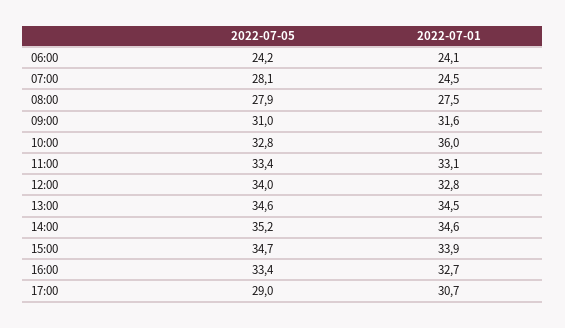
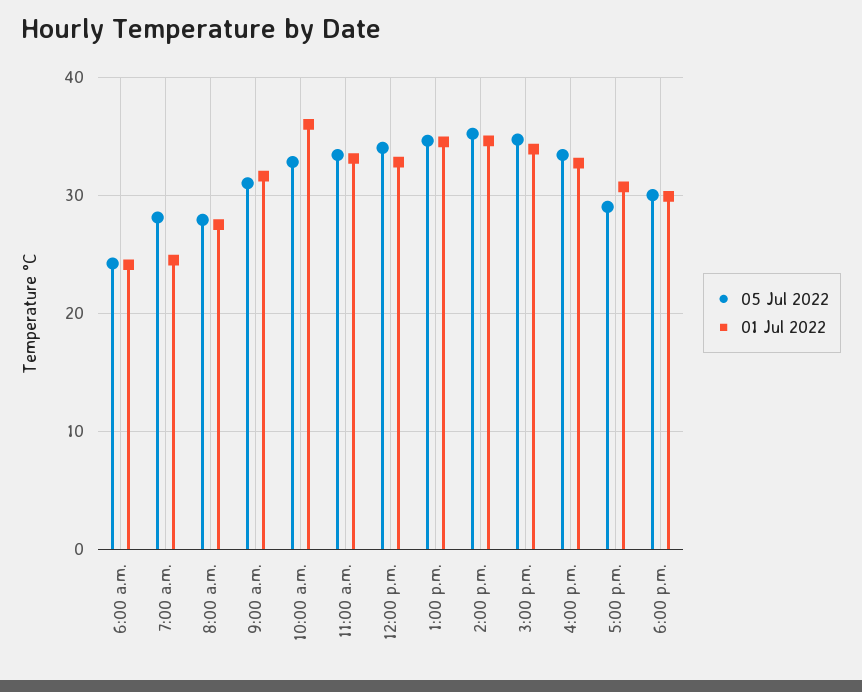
2022-07-05, 6:00 p.m.: none -> 30
2022-07-01, 6:00 p.m.: none -> 30

